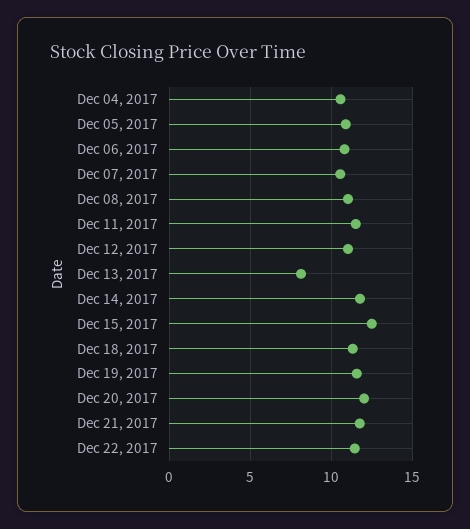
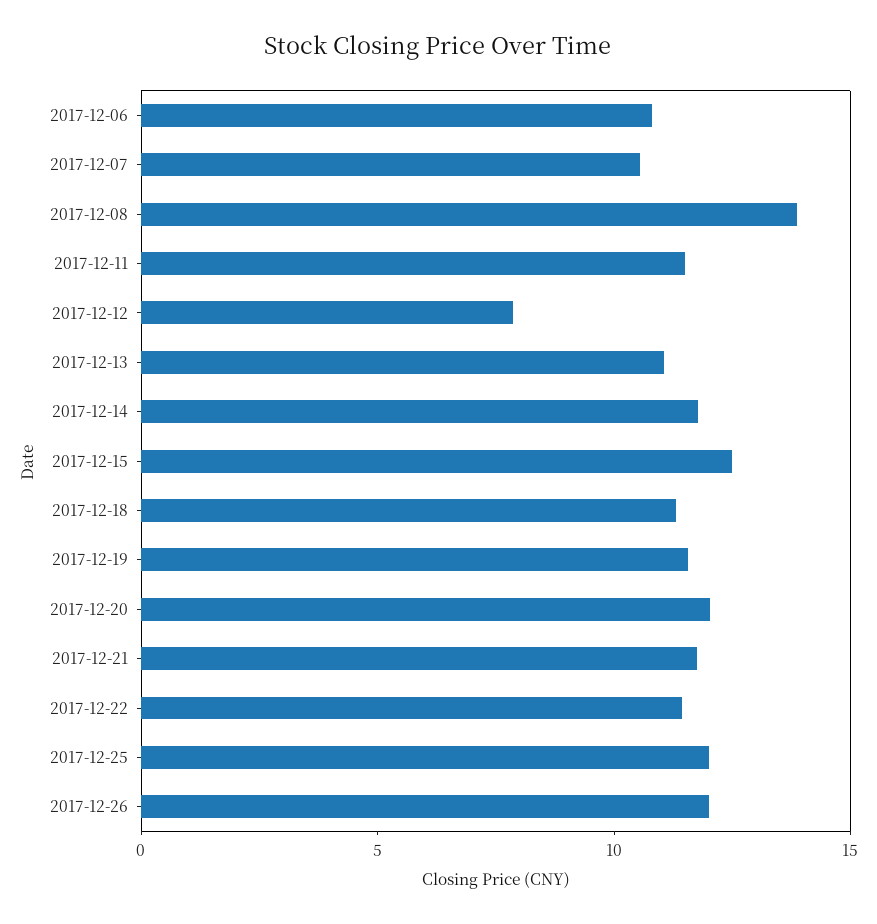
Dec 04, 2017: 10.5 -> none
Dec 05, 2017: 11 -> none
Dec 08, 2017: 11 -> 14
Dec 12, 2017: 11 -> 8
Dec 13, 2017: 8 -> 11
2017-12-25: none -> 12
2017-12-26: none -> 12

